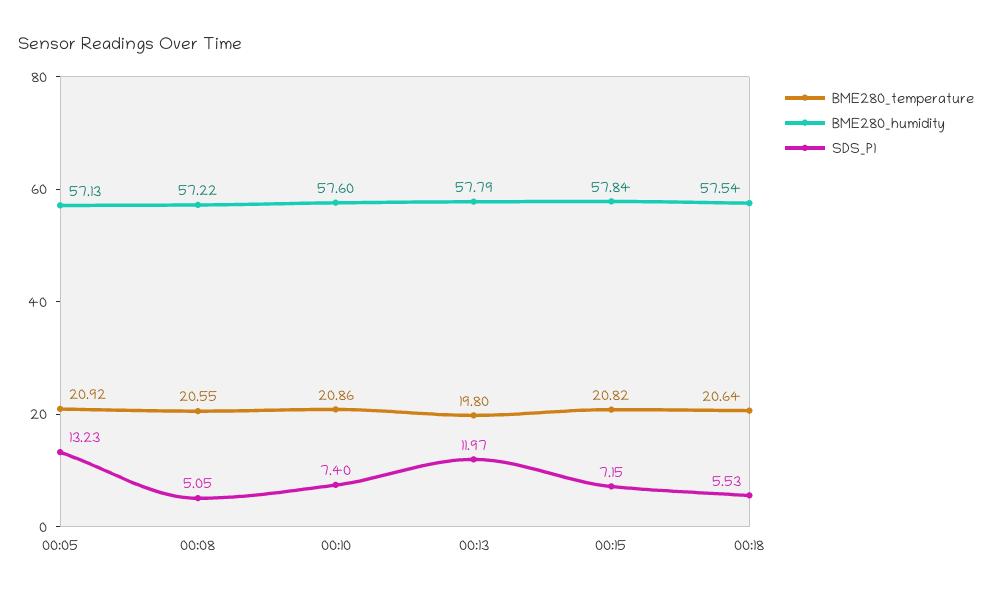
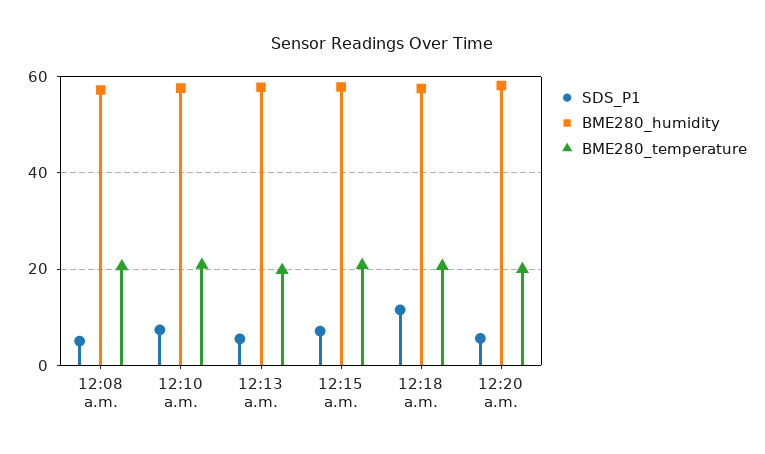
BME280_temperature, 00:05: 20.92 -> none
BME280_humidity, 00:05: 57.13 -> none
SDS_P1, 00:05: 13.23 -> none
SDS_P1, 00:13: 11.97 -> 6
SDS_P1, 00:18: 5.53 -> 12
SDS_P1, 12:20 a.m.: none -> 6
BME280_humidity, 12:20 a.m.: none -> 58
BME280_temperature, 12:20 a.m.: none -> 20

